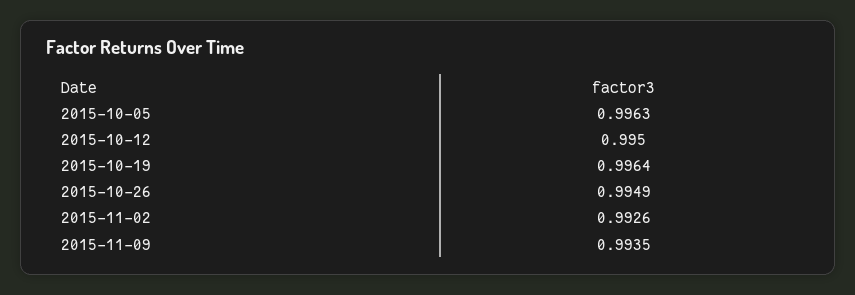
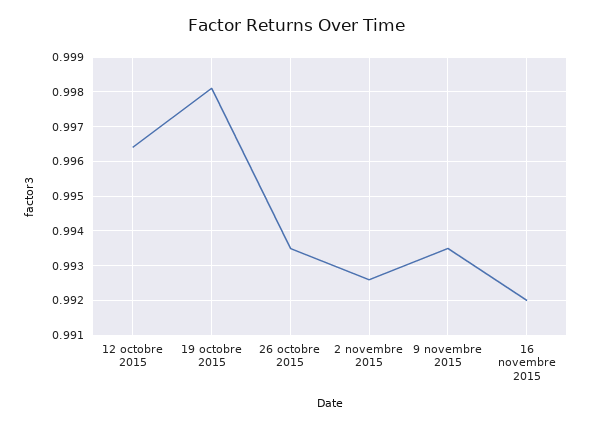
2015-10-05: 0.9963 -> none
2015-10-12: 0.995 -> 0.9965
2015-10-19: 0.9964 -> 0.998
2015-10-26: 0.9949 -> 0.9935
16 novembre 2015: none -> 0.992

